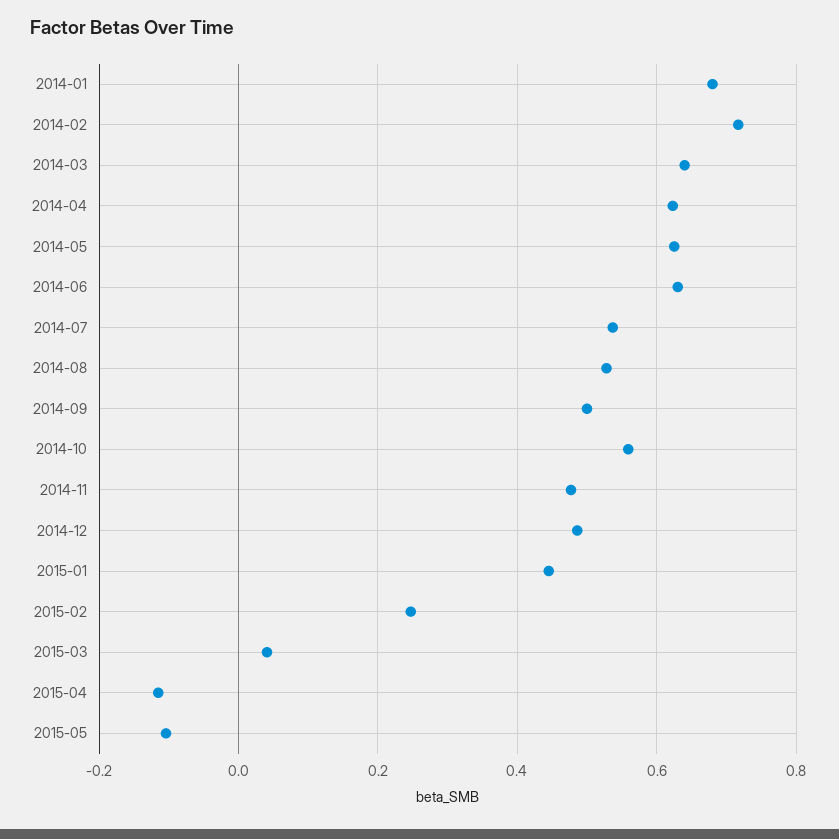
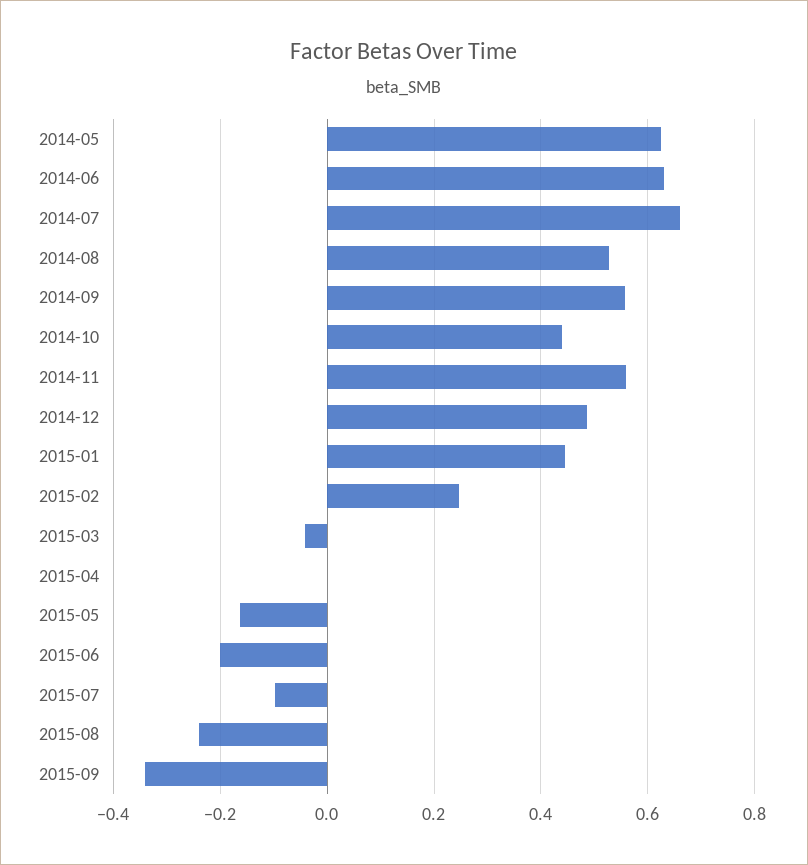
2014-01: 0.68 -> none
2014-02: 0.72 -> none
2014-03: 0.64 -> none
2014-04: 0.62 -> none
2014-07: 0.54 -> 0.66
2014-09: 0.5 -> 0.56
2014-10: 0.56 -> 0.44
2014-11: 0.48 -> 0.56
2015-03: 0.04 -> -0.04
2015-04: -0.12 -> 0
2015-05: -0.1 -> -0.16
2015-06: none -> -0.2
2015-07: none -> -0.1
2015-08: none -> -0.24
2015-09: none -> -0.34

